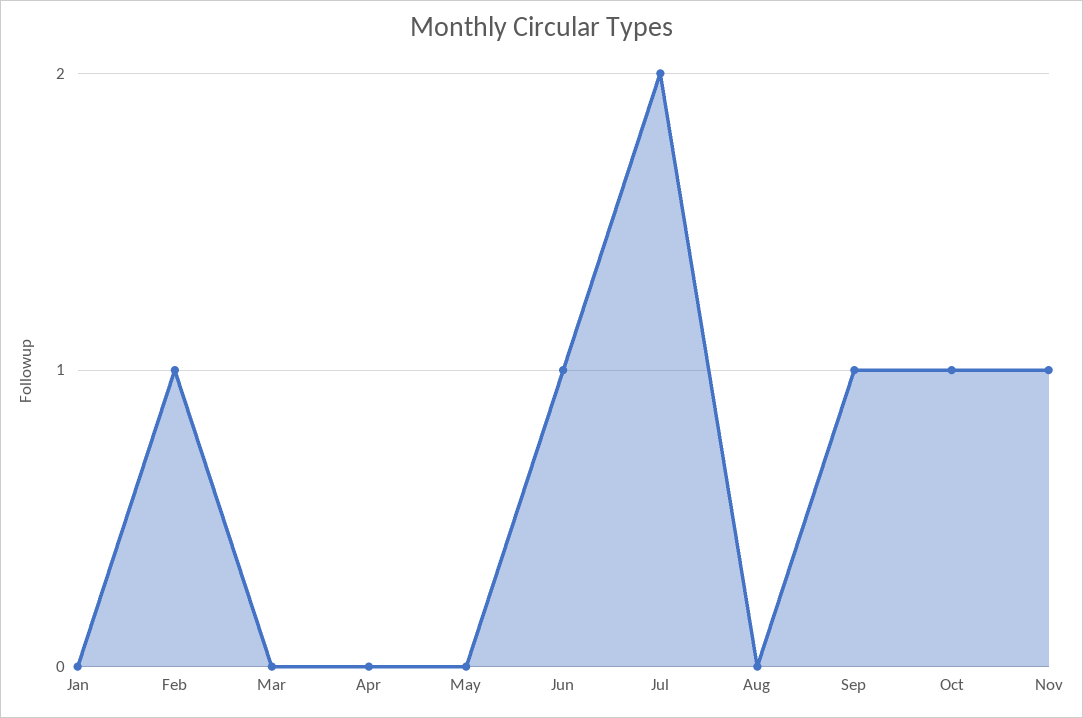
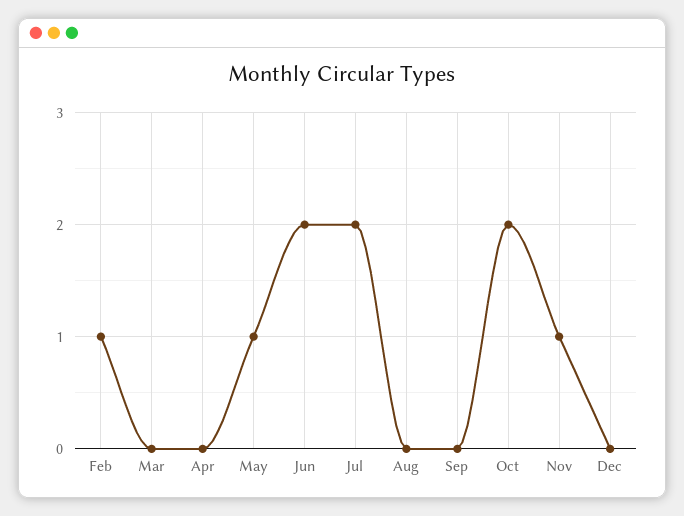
Jan: 0 -> none
May: 0 -> 1
Jun: 1 -> 2
Sep: 1 -> 0
Oct: 1 -> 2
Dec: none -> 0

